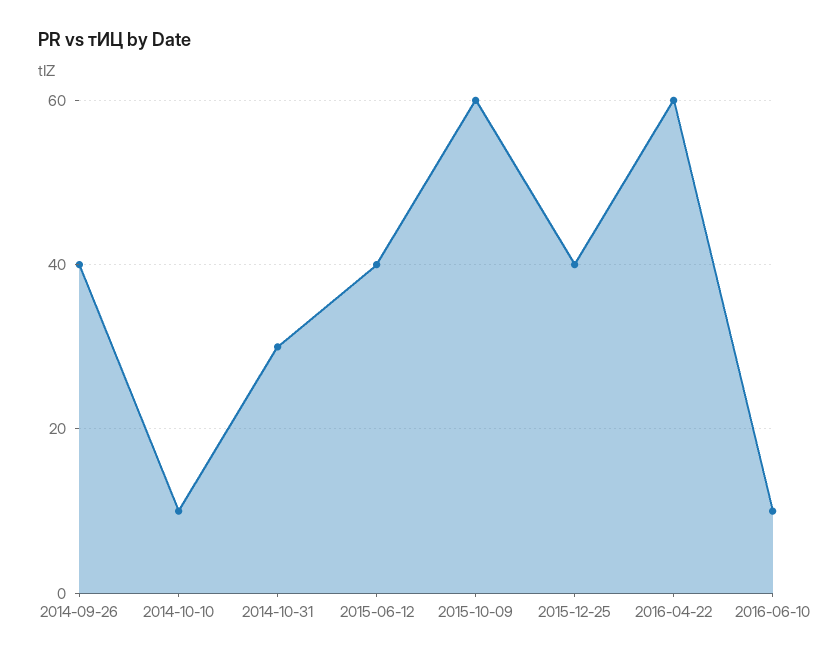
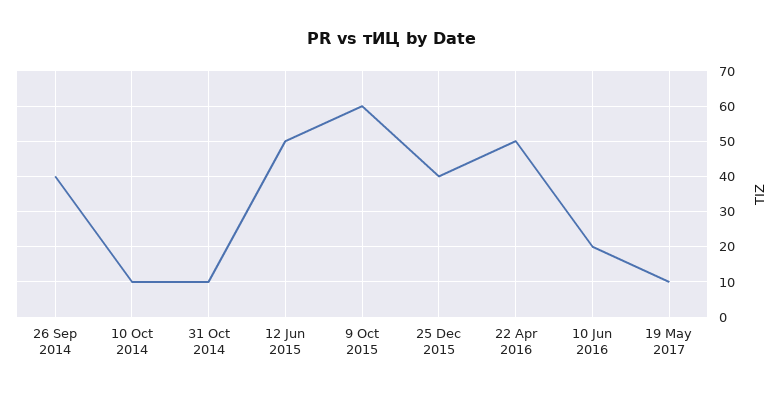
2014-10-31: 30 -> 10
2015-06-12: 40 -> 50
2016-04-22: 60 -> 50
2016-06-10: 10 -> 20
19 May 2017: none -> 10

